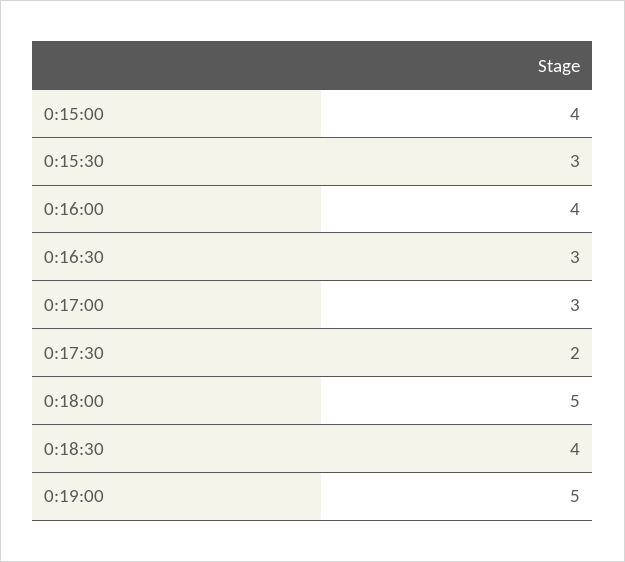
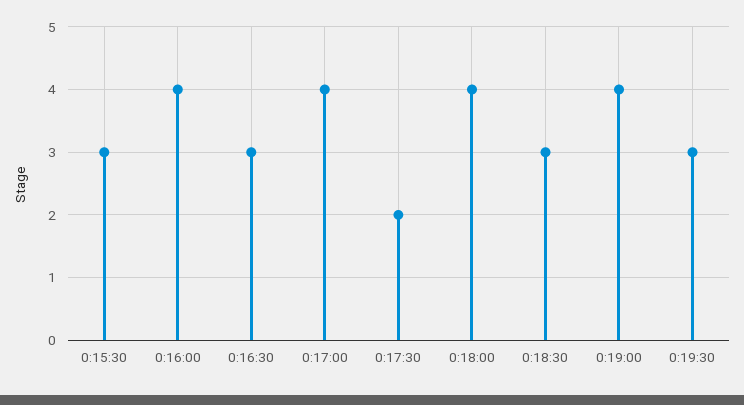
0:15:00: 4 -> none
0:17:00: 3 -> 4
0:18:00: 5 -> 4
0:18:30: 4 -> 3
0:19:00: 5 -> 4
0:19:30: none -> 3

